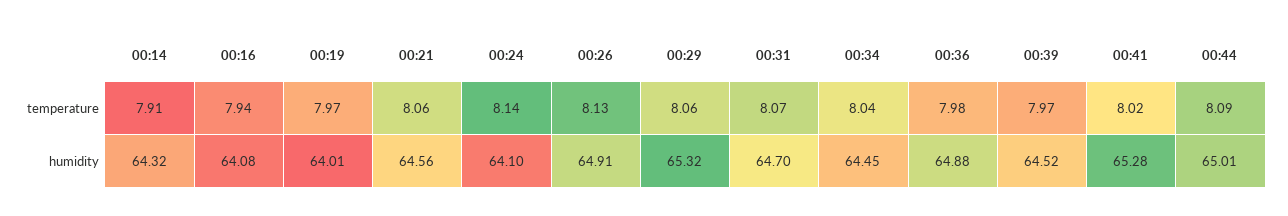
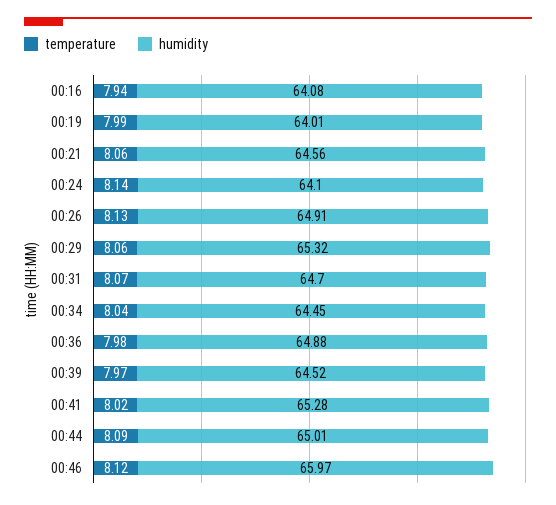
temperature, 00:14: 7.91 -> none
temperature, 00:19: 7.97 -> 7.99
humidity, 00:14: 64.32 -> none
temperature, 00:46: none -> 8.12
humidity, 00:46: none -> 65.97

